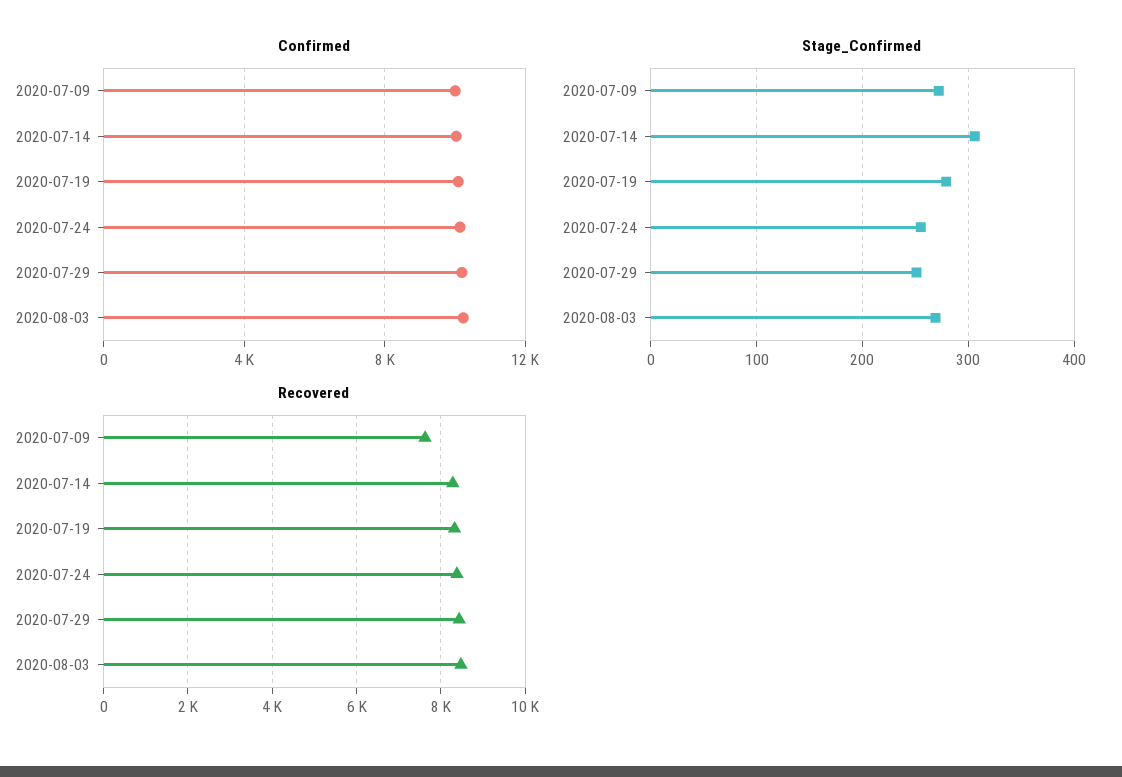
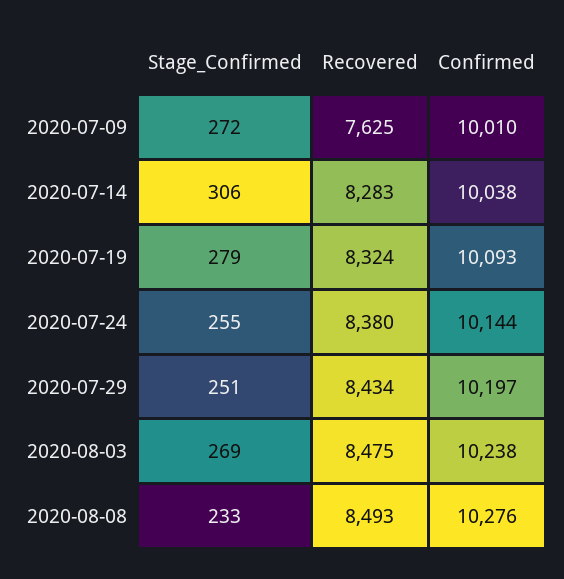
Stage_Confirmed, 2020-08-08: none -> 233
Recovered, 2020-08-08: none -> 8493
Confirmed, 2020-08-08: none -> 10276

